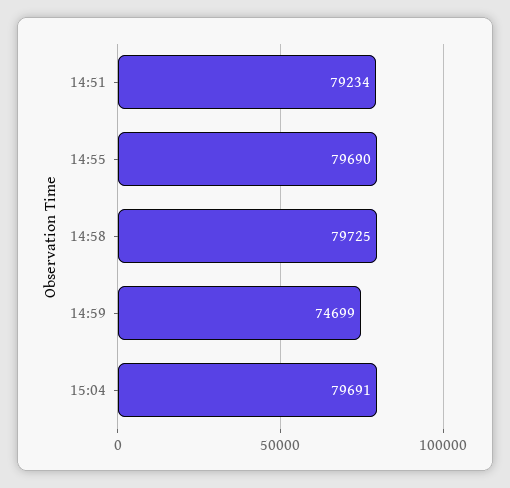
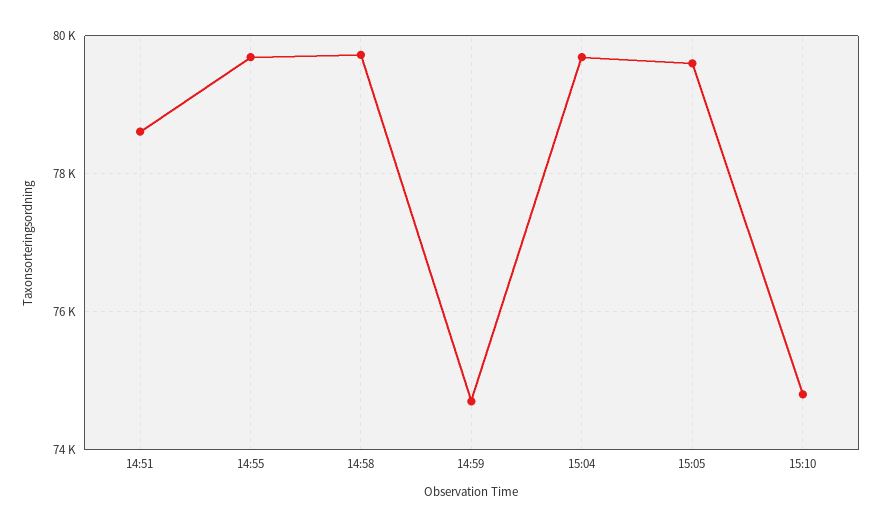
14:51: 79234 -> 78600
15:05: none -> 79600
15:10: none -> 74800

